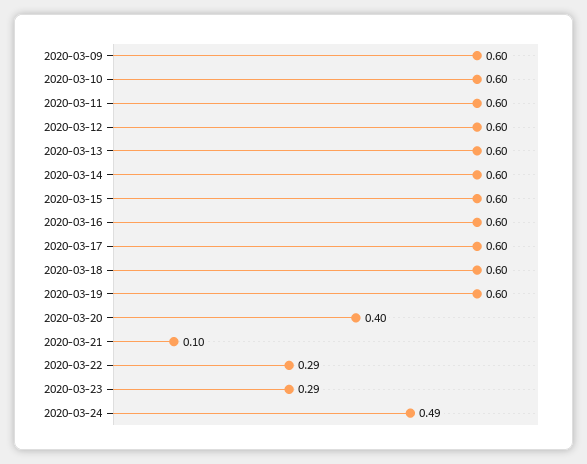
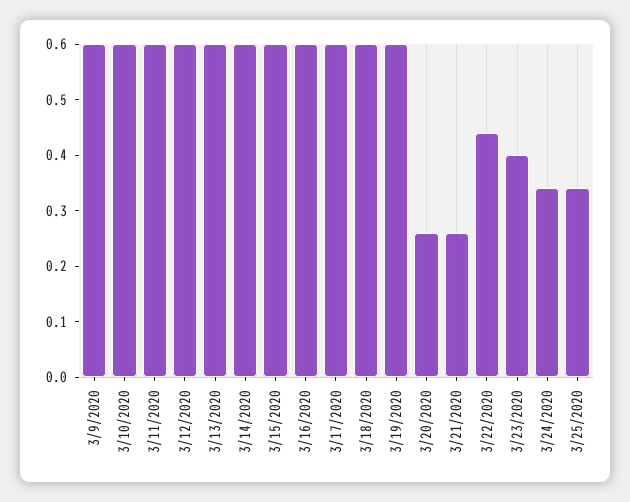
2020-03-20: 0.4 -> 0.25
2020-03-21: 0.1 -> 0.25
2020-03-22: 0.29 -> 0.45
2020-03-23: 0.29 -> 0.4
2020-03-24: 0.49 -> 0.35
3/25/2020: none -> 0.35

